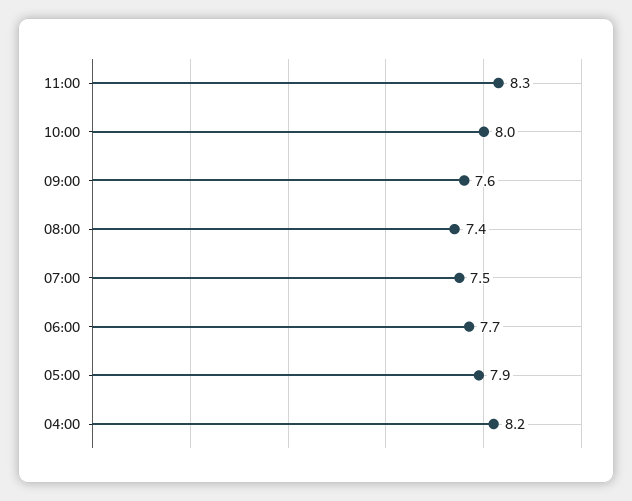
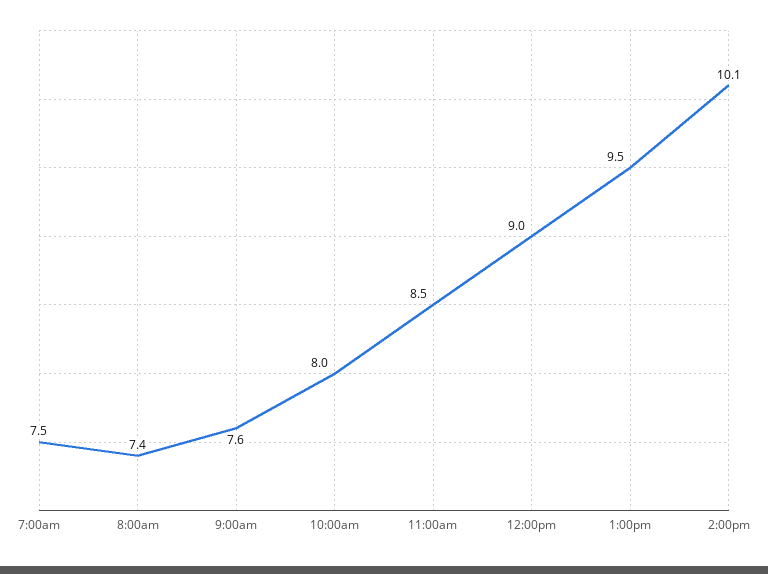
11:00: 8.3 -> 8.5
06:00: 7.7 -> none
05:00: 7.9 -> none
04:00: 8.2 -> none
12:00pm: none -> 9
1:00pm: none -> 9.5
2:00pm: none -> 10.1

